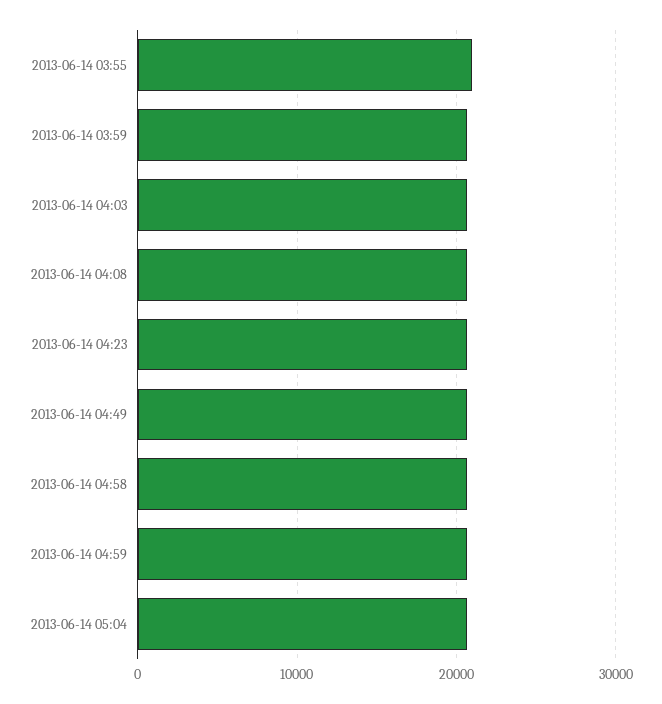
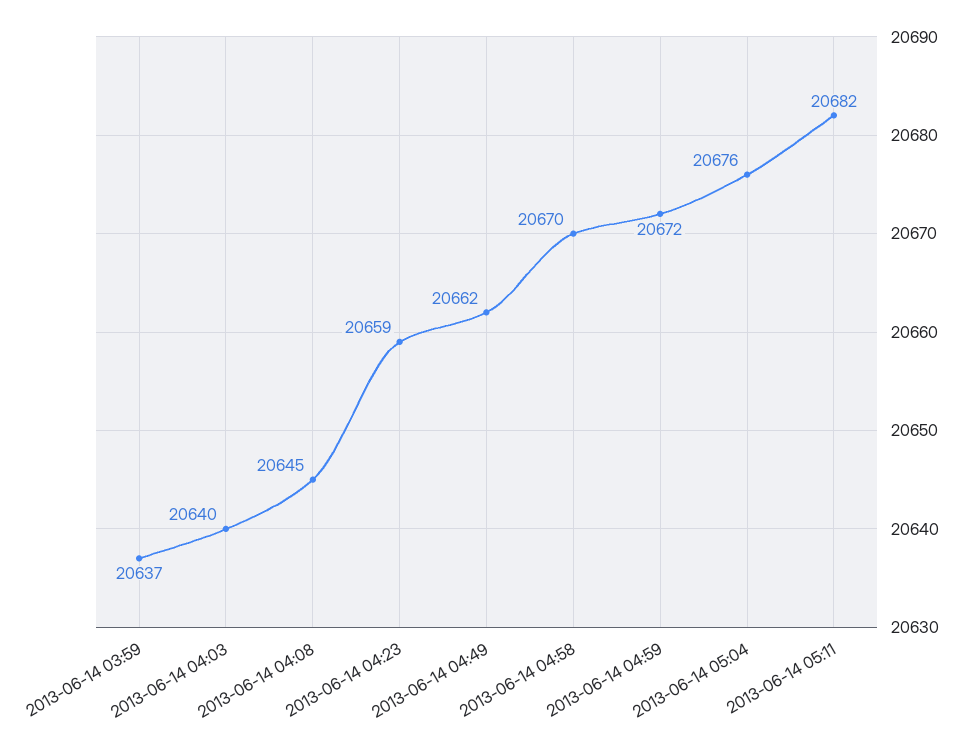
2013-06-14 03:55: 21000 -> none
2013-06-14 05:11: none -> 20682

